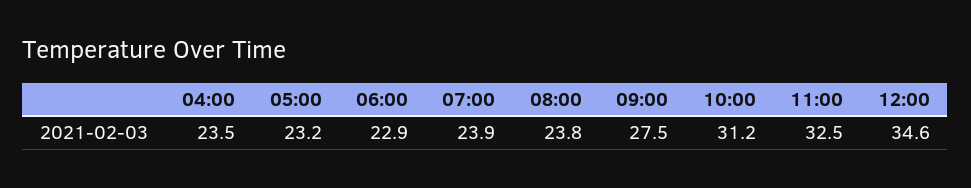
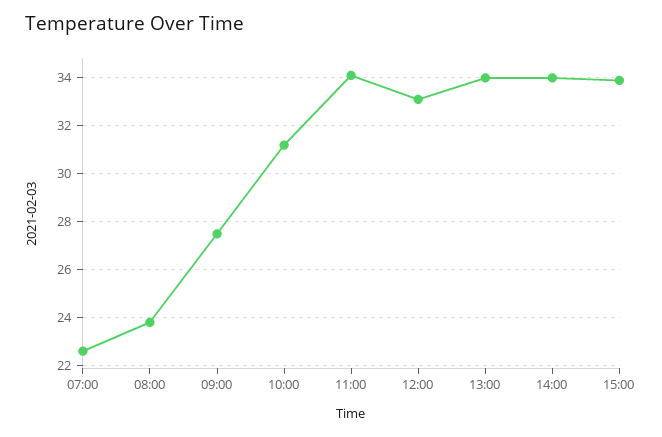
04:00: 23.5 -> none
05:00: 23.2 -> none
06:00: 22.9 -> none
07:00: 23.9 -> 22.5
11:00: 32.5 -> 34
12:00: 34.6 -> 33
13:00: none -> 34
14:00: none -> 34
15:00: none -> 34

